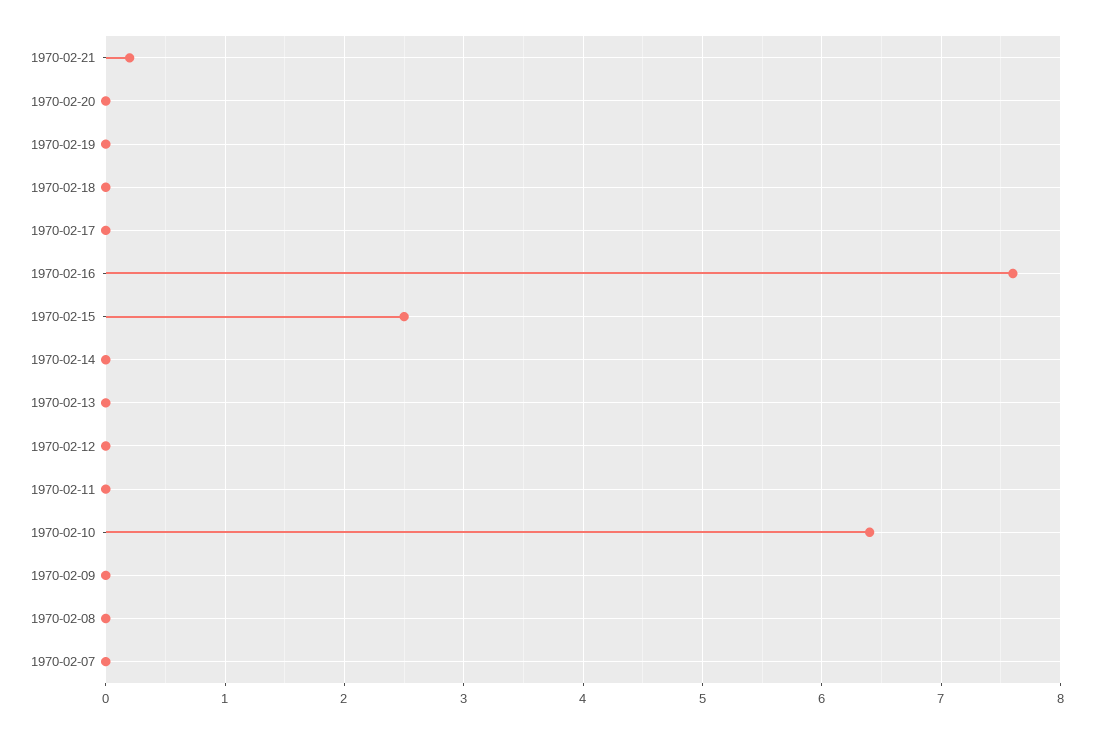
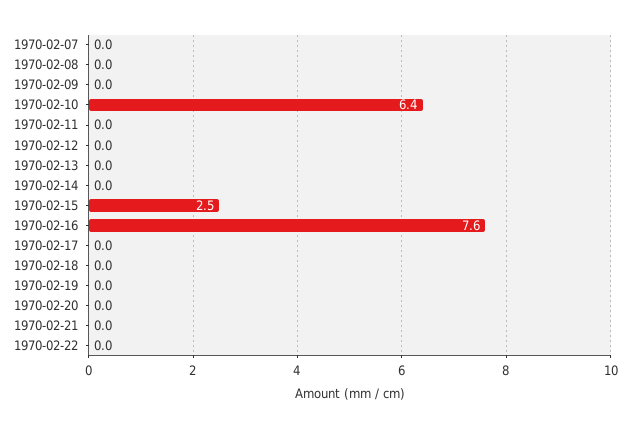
1970-02-21: 0.2 -> 0
1970-02-22: none -> 0

